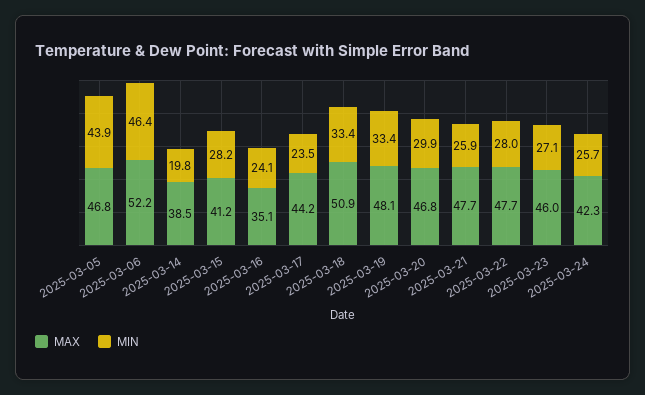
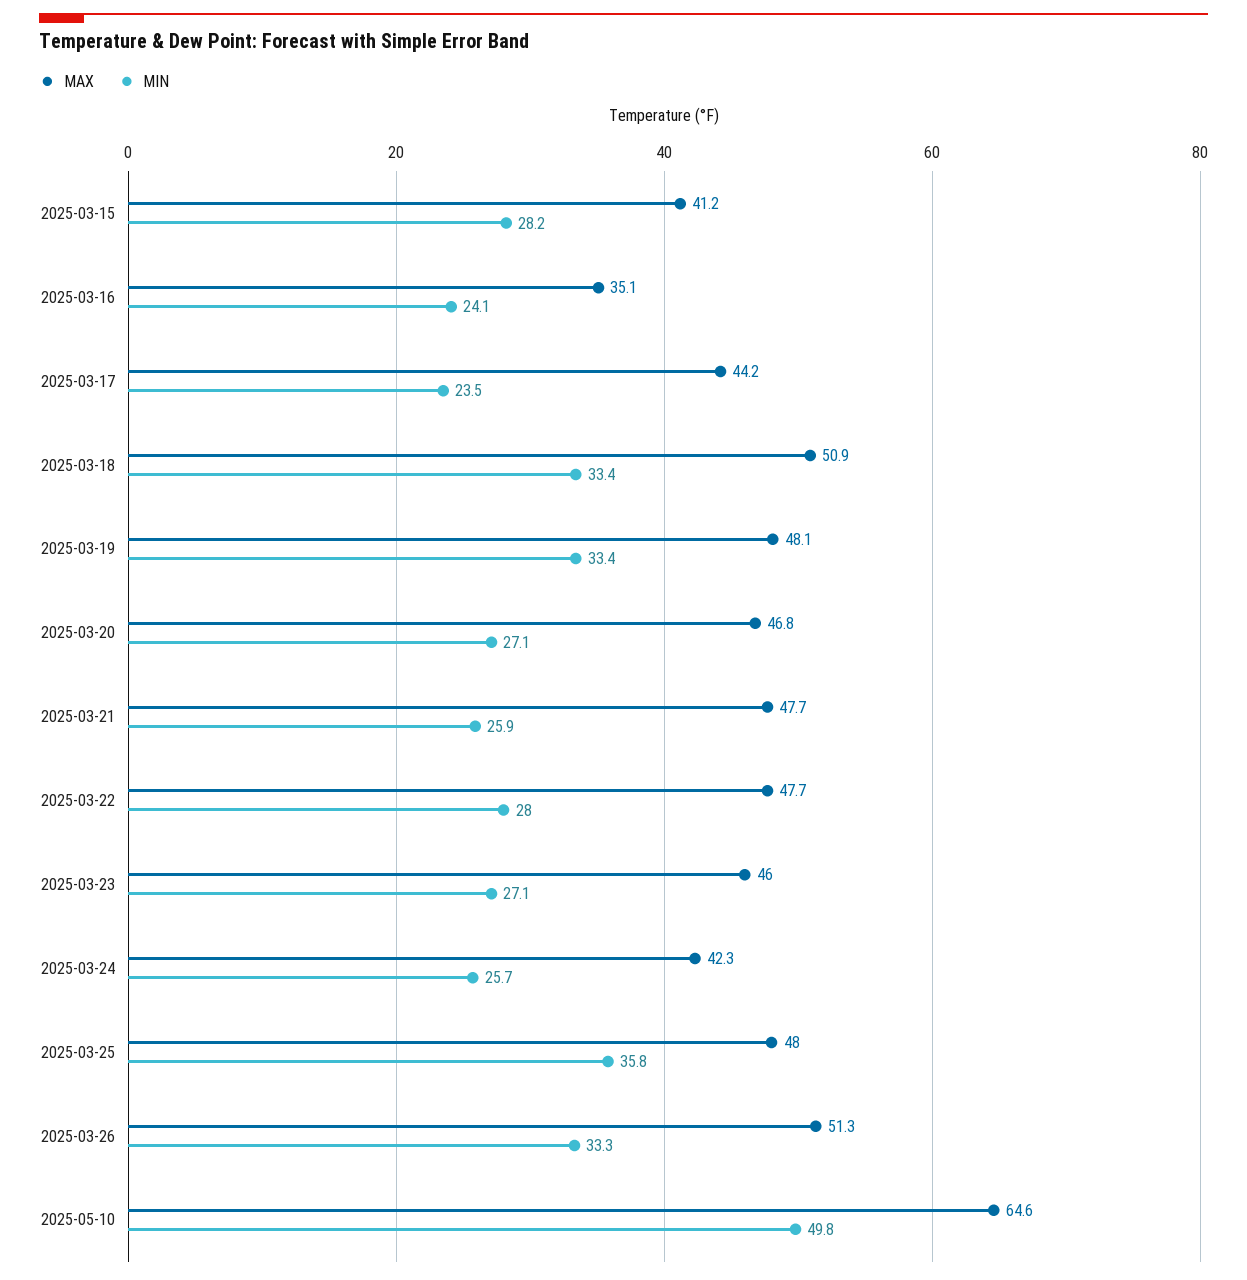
MAX, 2025-03-05: 46.8 -> none
MIN, 2025-03-05: 43.9 -> none
MAX, 2025-03-06: 52.2 -> none
MIN, 2025-03-06: 46.4 -> none
MAX, 2025-03-14: 38.5 -> none
MIN, 2025-03-14: 19.8 -> none
MIN, 2025-03-20: 29.9 -> 27.1
MAX, 2025-03-25: none -> 48
MIN, 2025-03-25: none -> 35.8
MAX, 2025-03-26: none -> 51.3
MIN, 2025-03-26: none -> 33.3
MAX, 2025-05-10: none -> 64.6
MIN, 2025-05-10: none -> 49.8

